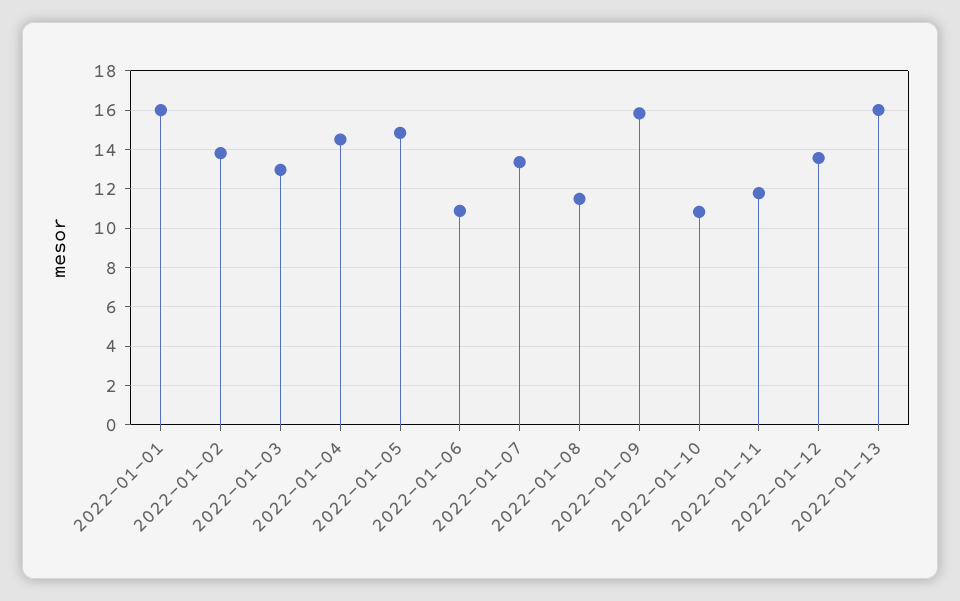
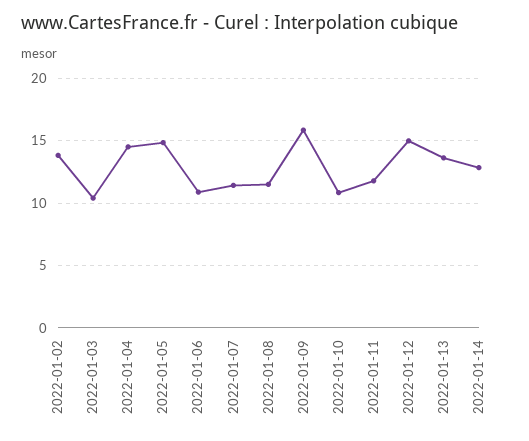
2022-01-01: 16 -> none
2022-01-03: 13 -> 10.5
2022-01-07: 13.5 -> 11.5
2022-01-12: 13.5 -> 15
2022-01-13: 16 -> 13.5
2022-01-14: none -> 13

